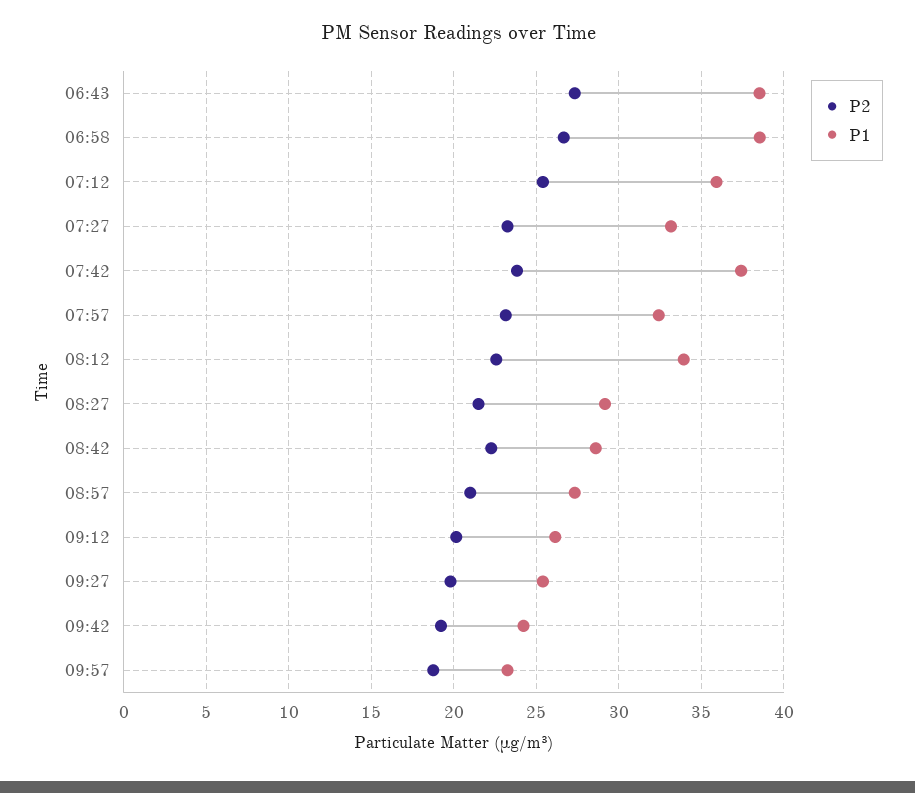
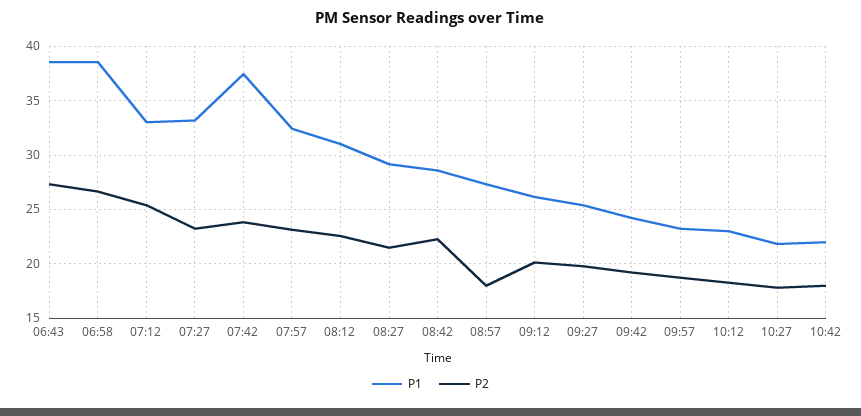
P1, 07:12: 36 -> 33
P1, 08:12: 34 -> 31
P2, 08:57: 21 -> 18
P1, 10:12: none -> 23
P2, 10:12: none -> 18
P1, 10:27: none -> 22
P2, 10:27: none -> 18
P1, 10:42: none -> 22
P2, 10:42: none -> 18

